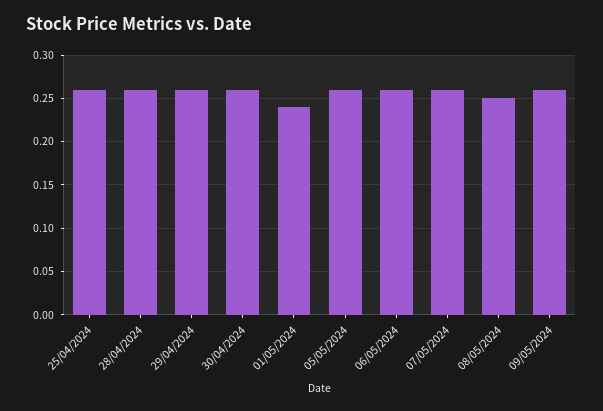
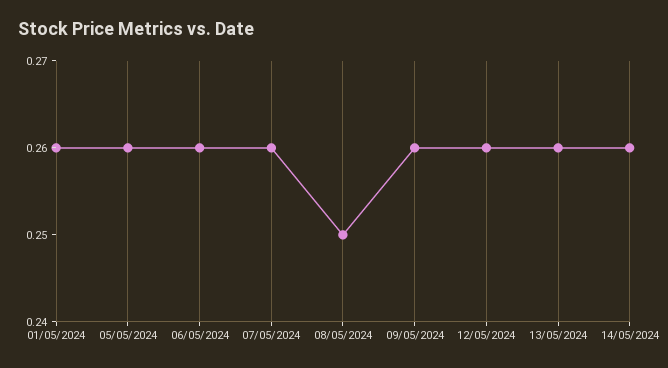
25/04/2024: 0.26 -> none
28/04/2024: 0.26 -> none
29/04/2024: 0.26 -> none
30/04/2024: 0.26 -> none
01/05/2024: 0.24 -> 0.26
12/05/2024: none -> 0.26
13/05/2024: none -> 0.26
14/05/2024: none -> 0.26

